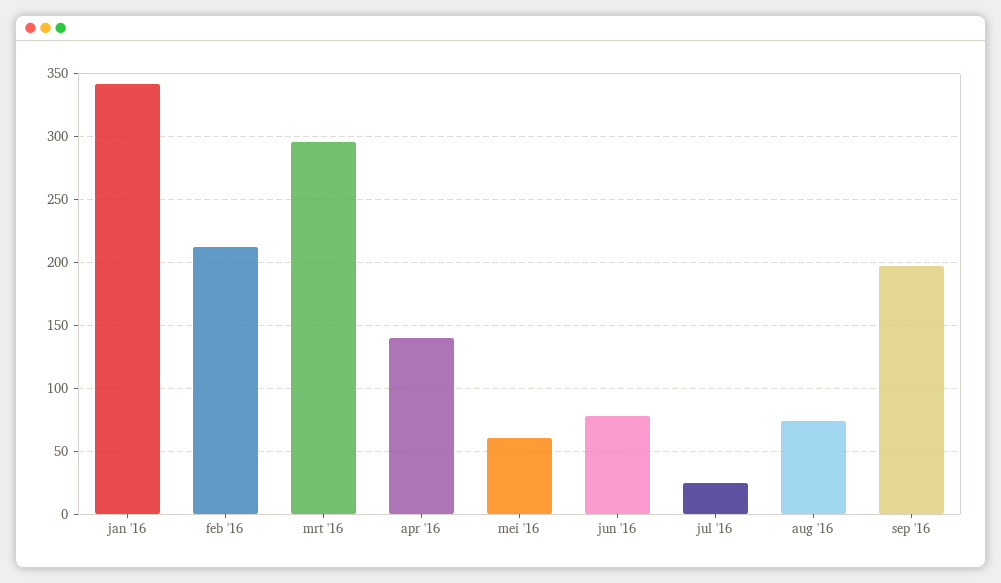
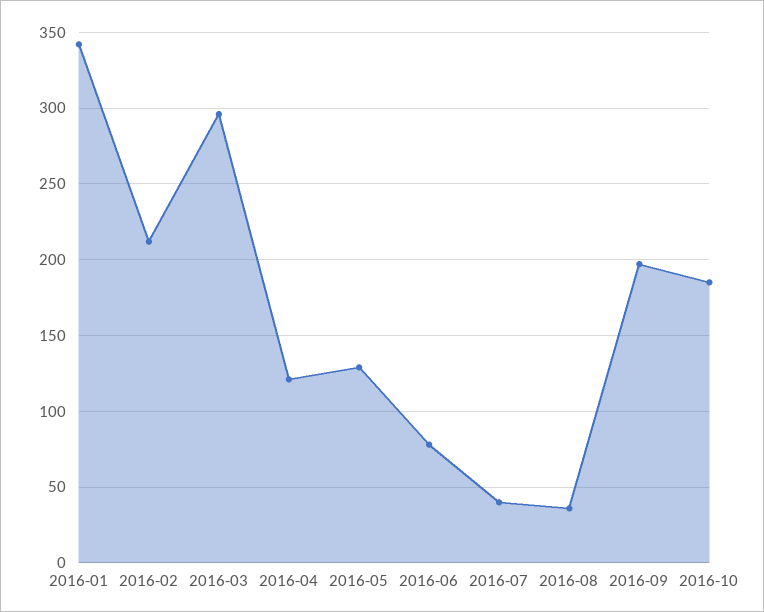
apr '16: 140 -> 120
mei '16: 60 -> 130
jul '16: 25 -> 40
aug '16: 75 -> 35
2016-10: none -> 185

